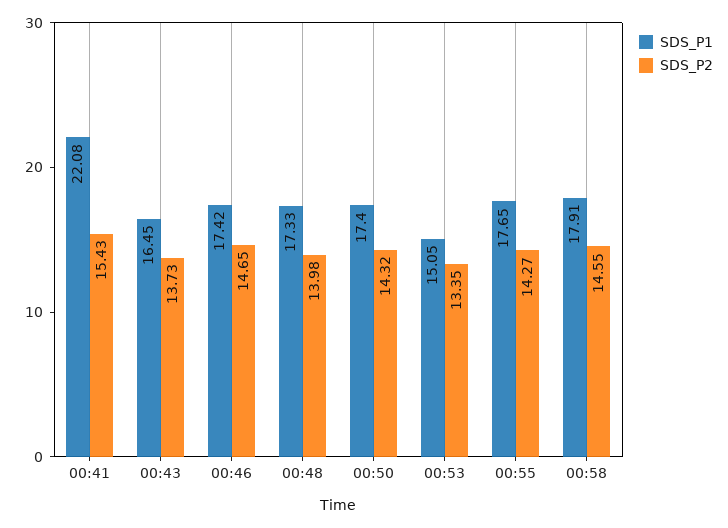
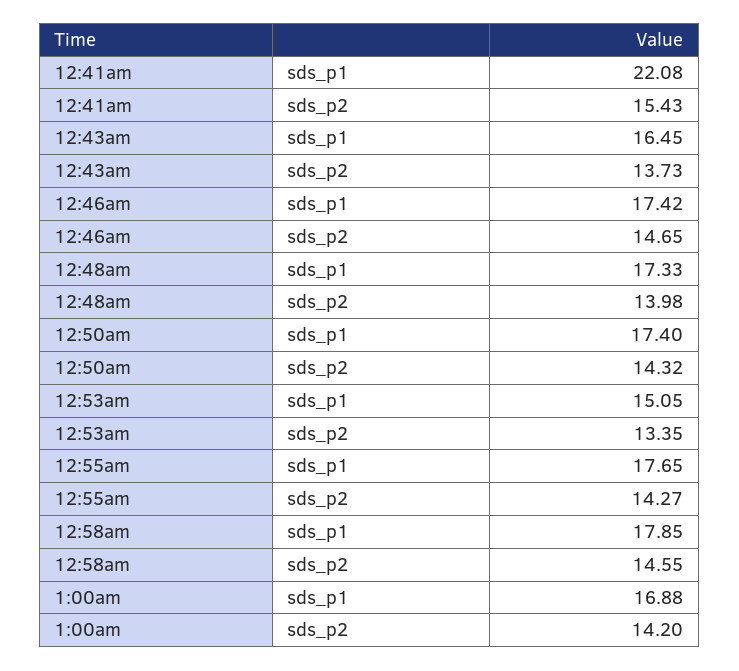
SDS_P1, 00:58: 17.91 -> 17.85
SDS_P1, 1:00am: none -> 16.88
SDS_P2, 1:00am: none -> 14.2

